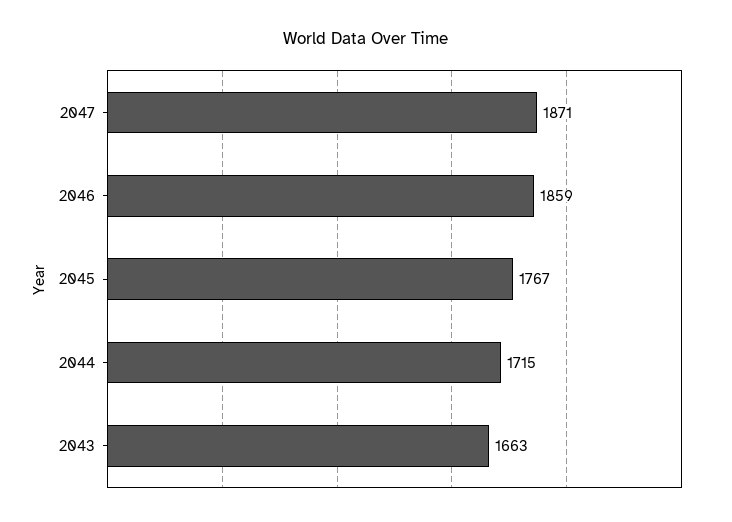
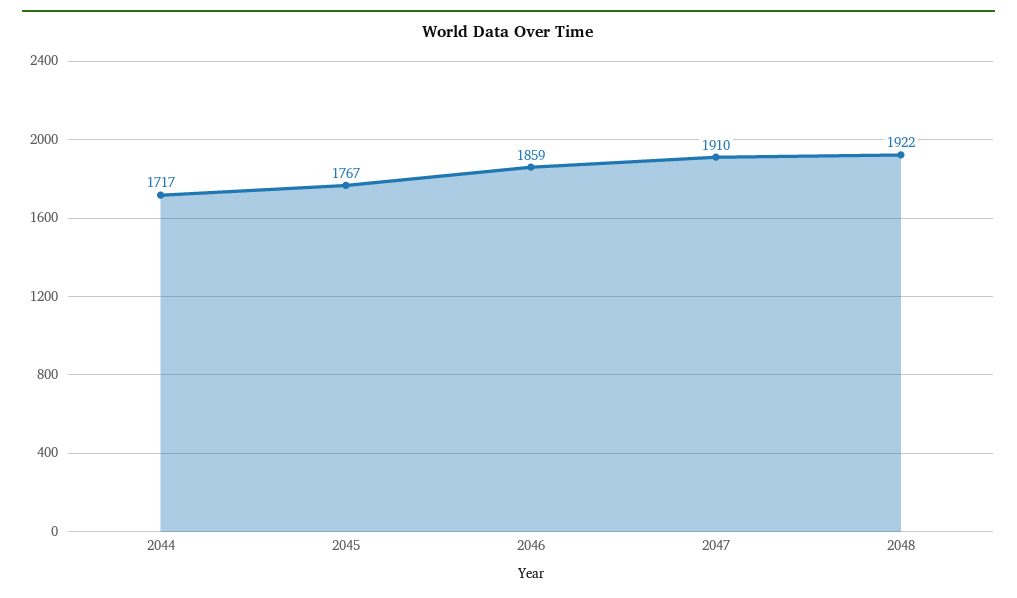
2047: 1871 -> 1910
2044: 1715 -> 1717
2043: 1663 -> none
2048: none -> 1922

